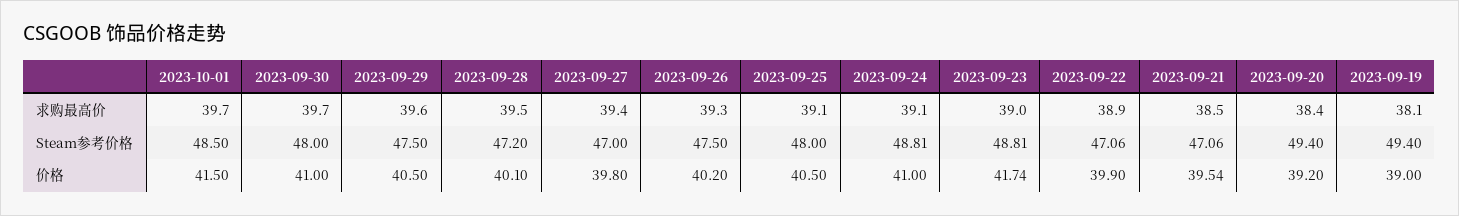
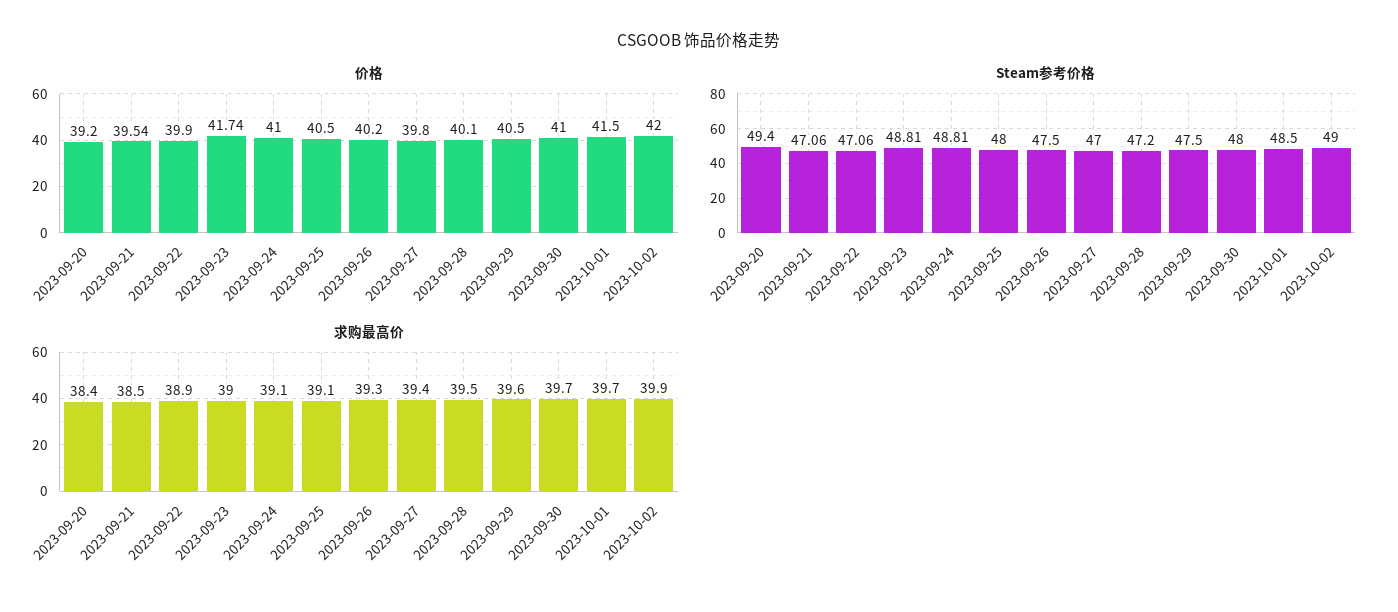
求购最高价, 2023-09-19: 38.1 -> none
Steam参考价格, 2023-09-19: 49.4 -> none
价格, 2023-09-19: 39 -> none
价格, 2023-10-02: none -> 42
Steam参考价格, 2023-10-02: none -> 49
求购最高价, 2023-10-02: none -> 39.9

